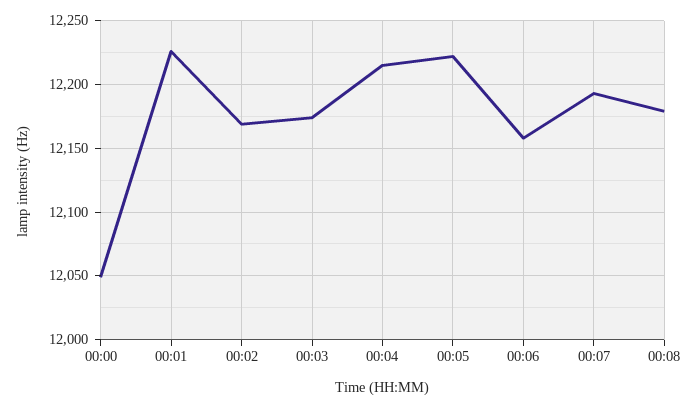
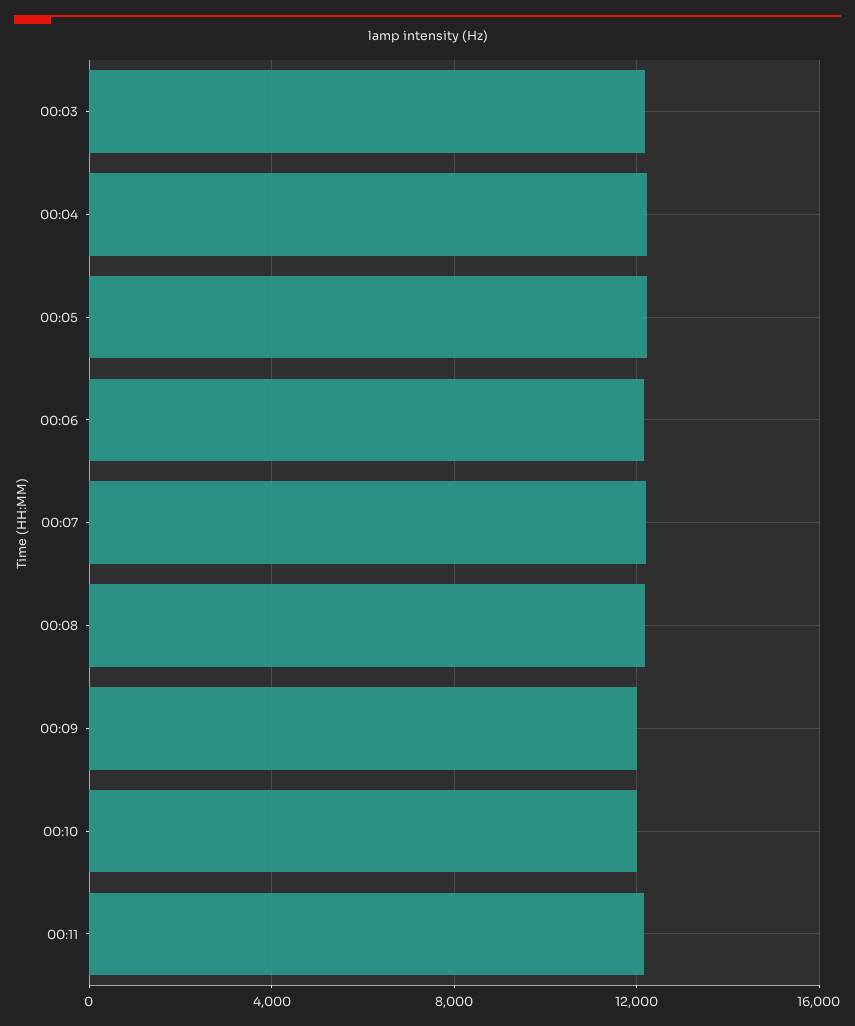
00:00: 12050 -> none
00:01: 12225 -> none
00:02: 12170 -> none
00:09: none -> 12000
00:10: none -> 12000
00:11: none -> 12000

